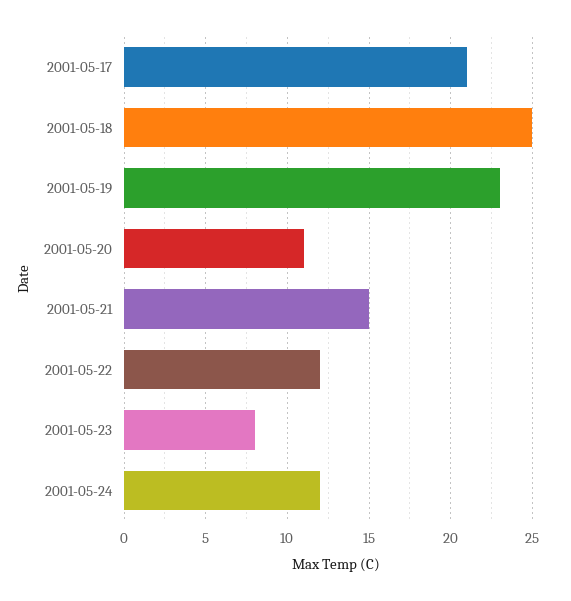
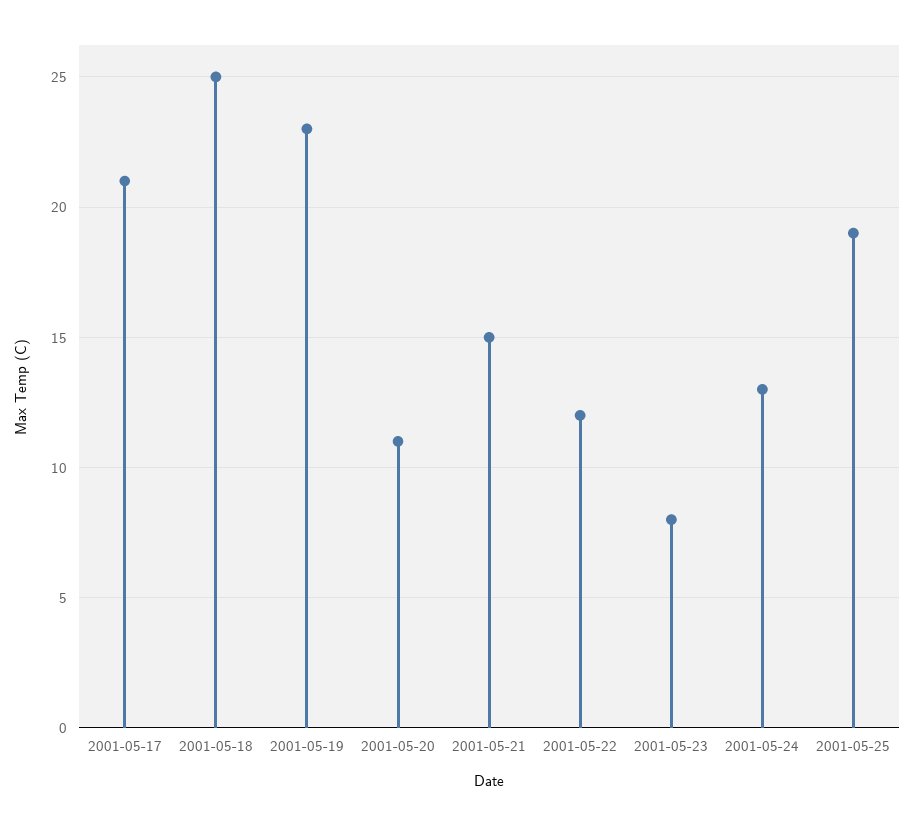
2001-05-24: 12 -> 13
2001-05-25: none -> 19

